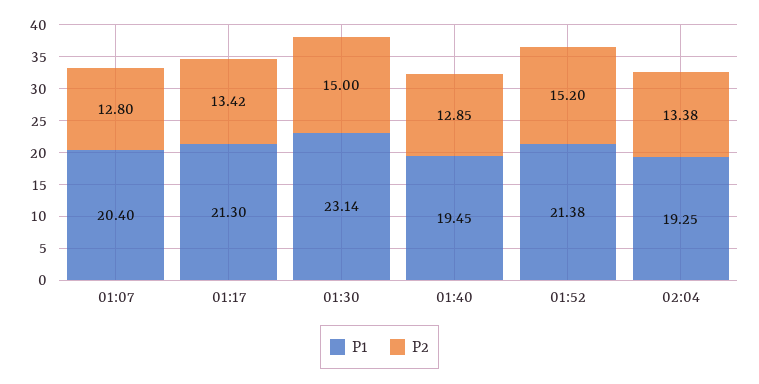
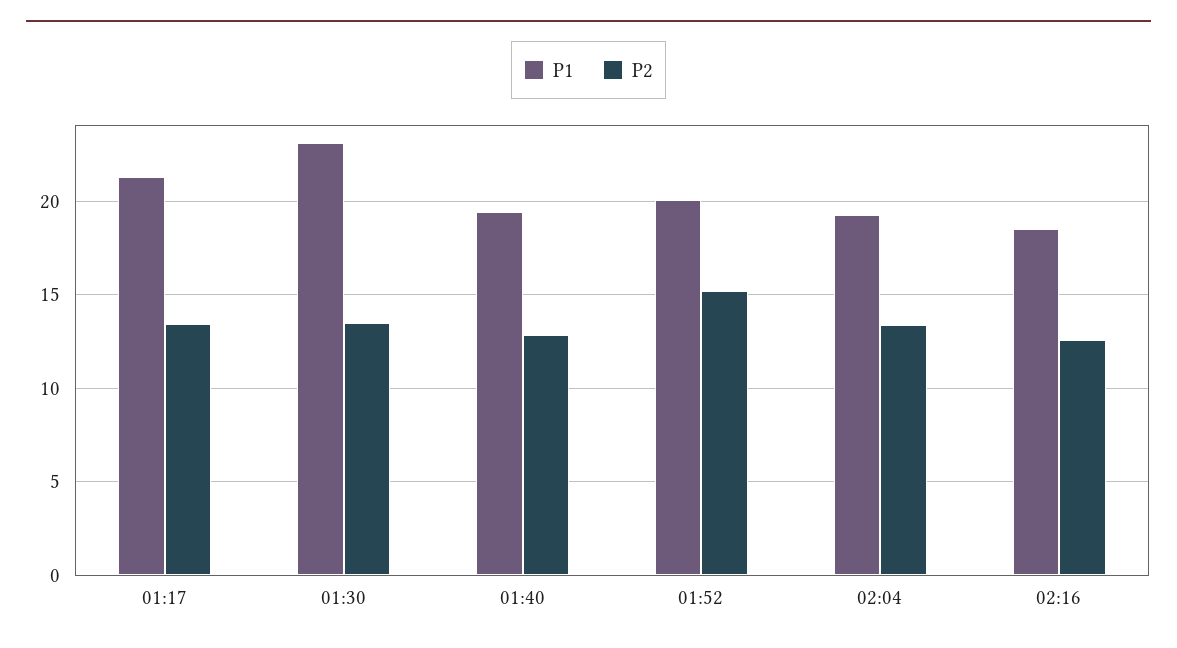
P1, 01:07: 20.4 -> none
P2, 01:07: 12.8 -> none
P2, 01:30: 15 -> 13.5
P1, 01:52: 21.38 -> 20
P1, 02:16: none -> 18.5
P2, 02:16: none -> 12.5

